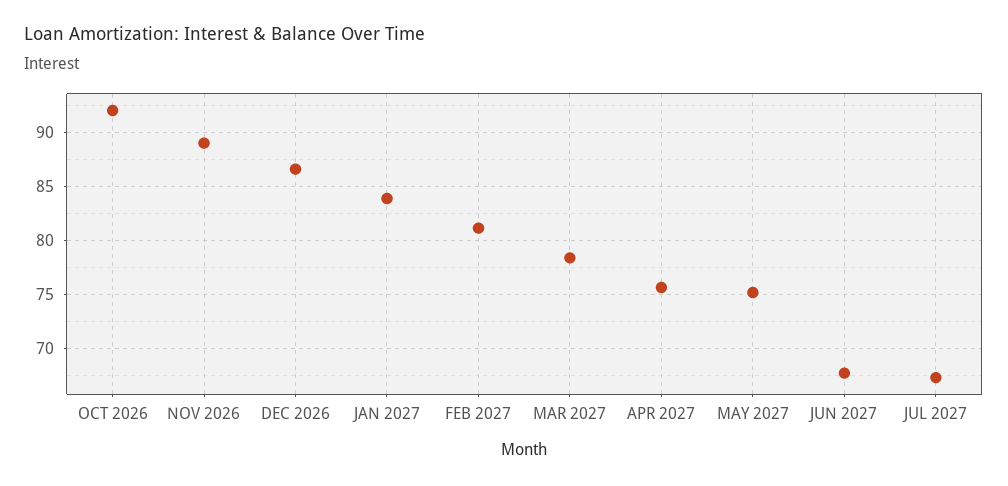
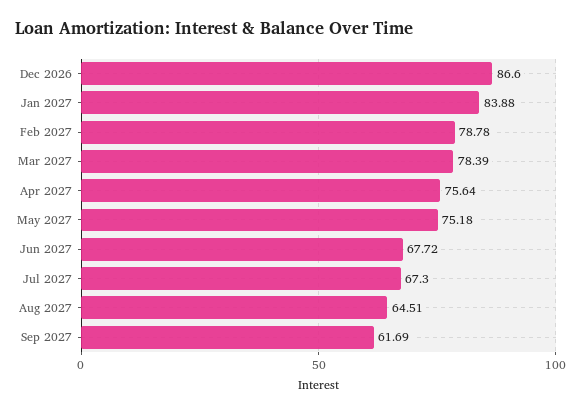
OCT 2026: 92 -> none
NOV 2026: 89 -> none
FEB 2027: 81 -> 78.78
Aug 2027: none -> 64.51
Sep 2027: none -> 61.69

